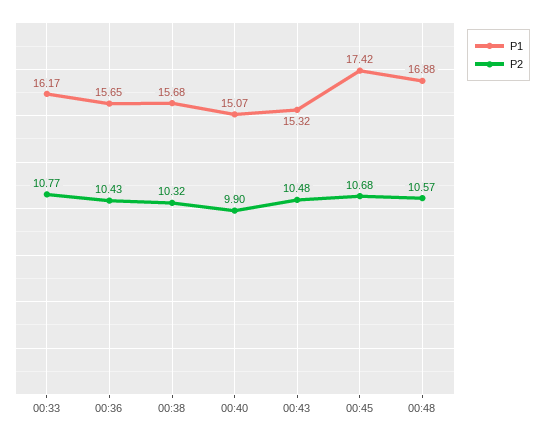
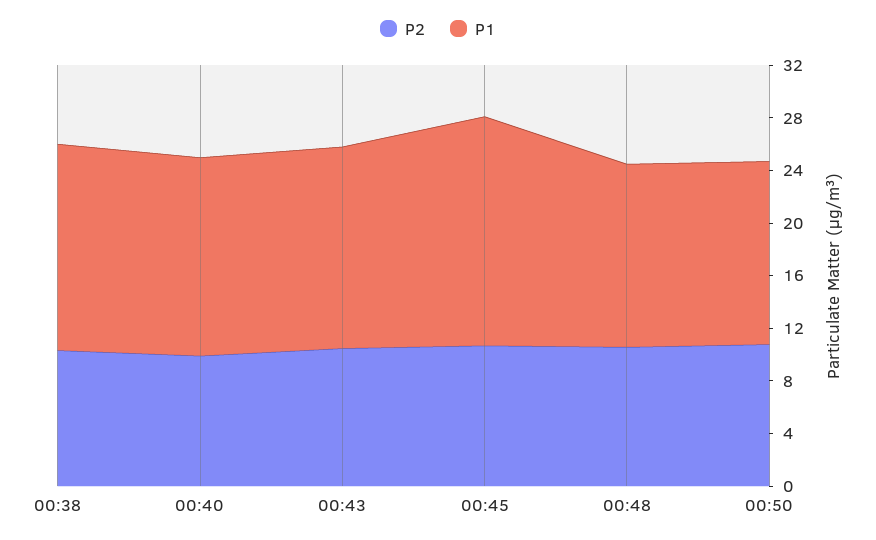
P1, 00:33: 16.17 -> none
P2, 00:33: 10.77 -> none
P1, 00:36: 15.65 -> none
P2, 00:36: 10.43 -> none
P1, 00:48: 16.88 -> 14
P2, 00:50: none -> 11
P1, 00:50: none -> 14

